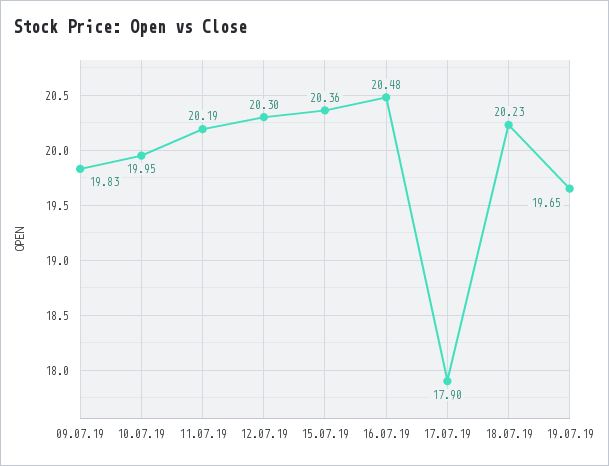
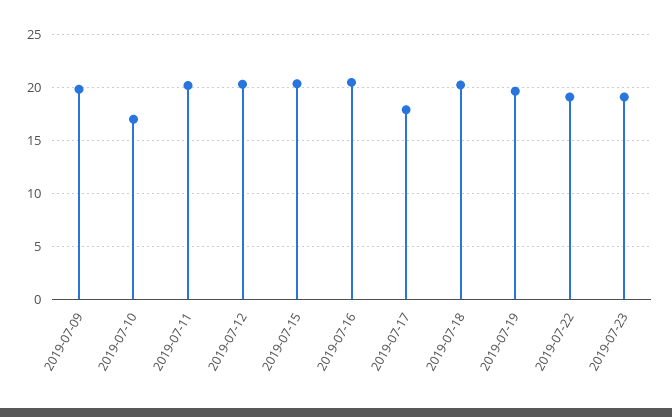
10.07.19: 19.95 -> 17
2019-07-22: none -> 19
2019-07-23: none -> 19

